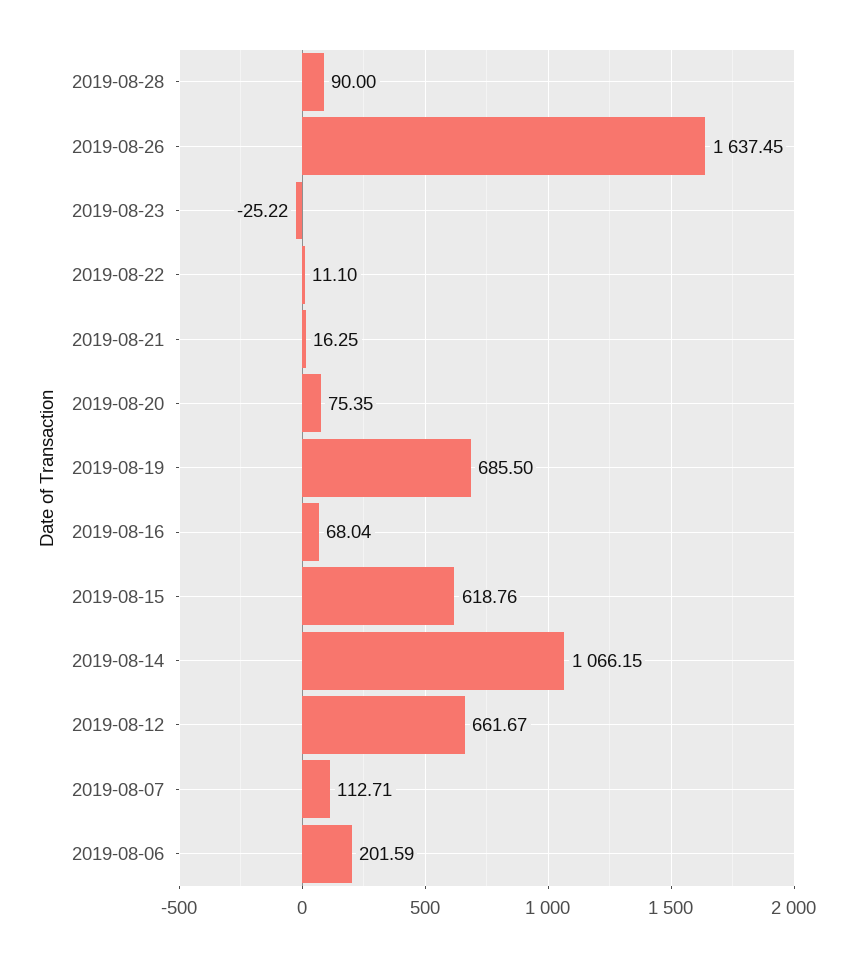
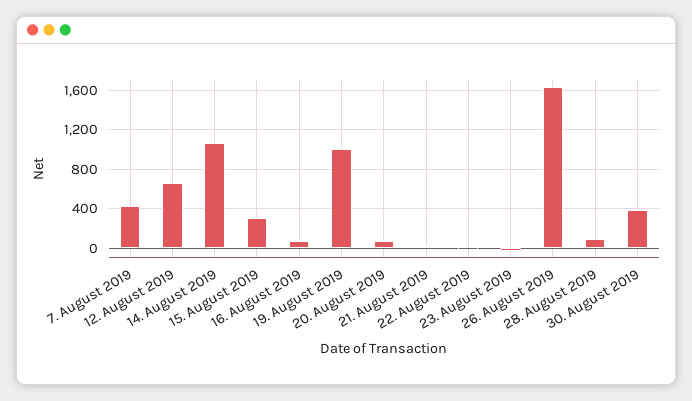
2019-08-19: 685.5 -> 1000
2019-08-15: 618.76 -> 300
2019-08-07: 112.71 -> 400
2019-08-06: 201.59 -> none
30. August 2019: none -> 400

